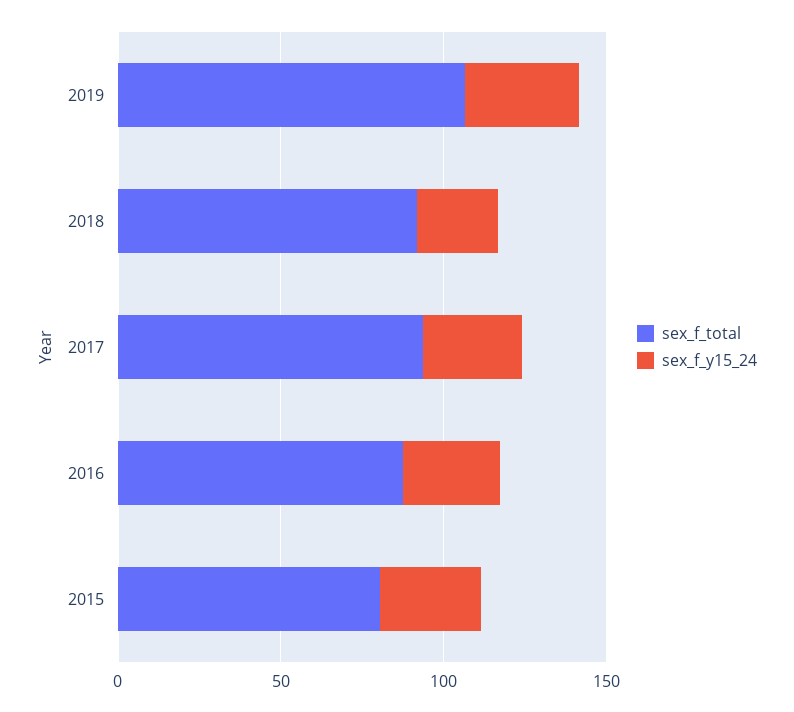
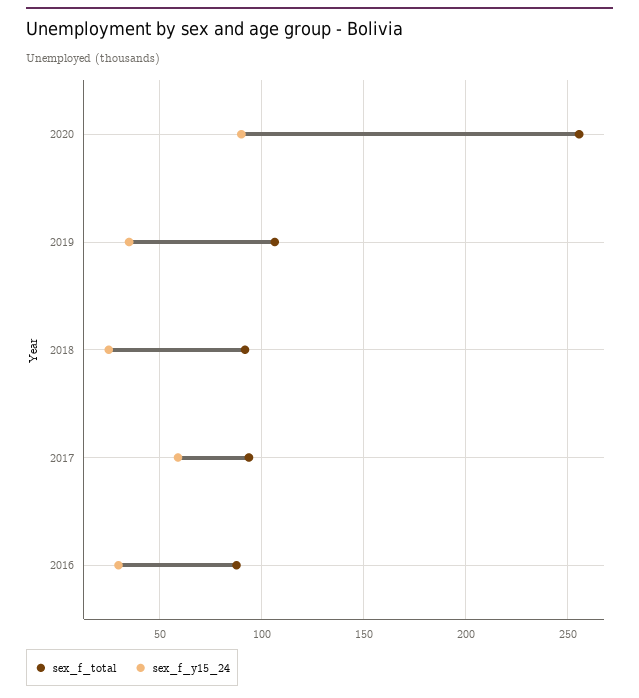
sex_f_y15_24, 2017: 30 -> 60
sex_f_total, 2015: 80 -> none
sex_f_y15_24, 2015: 30 -> none
sex_f_total, 2020: none -> 255
sex_f_y15_24, 2020: none -> 90

